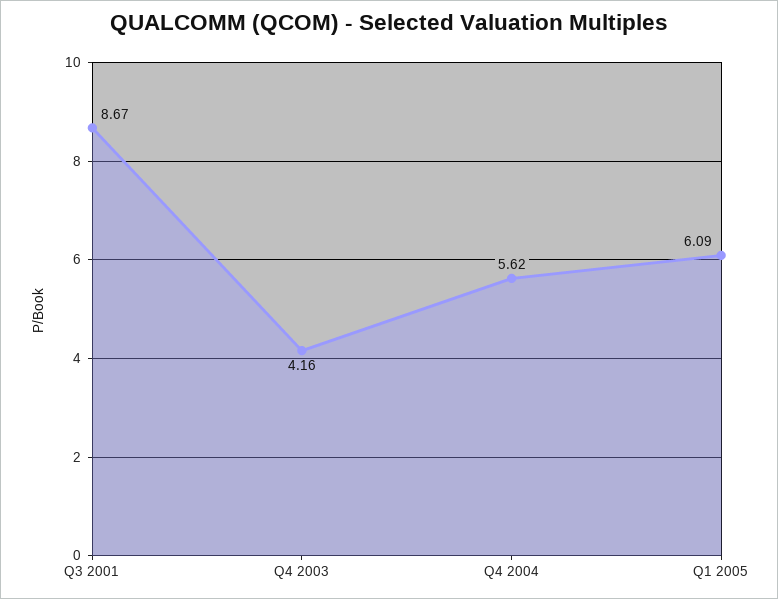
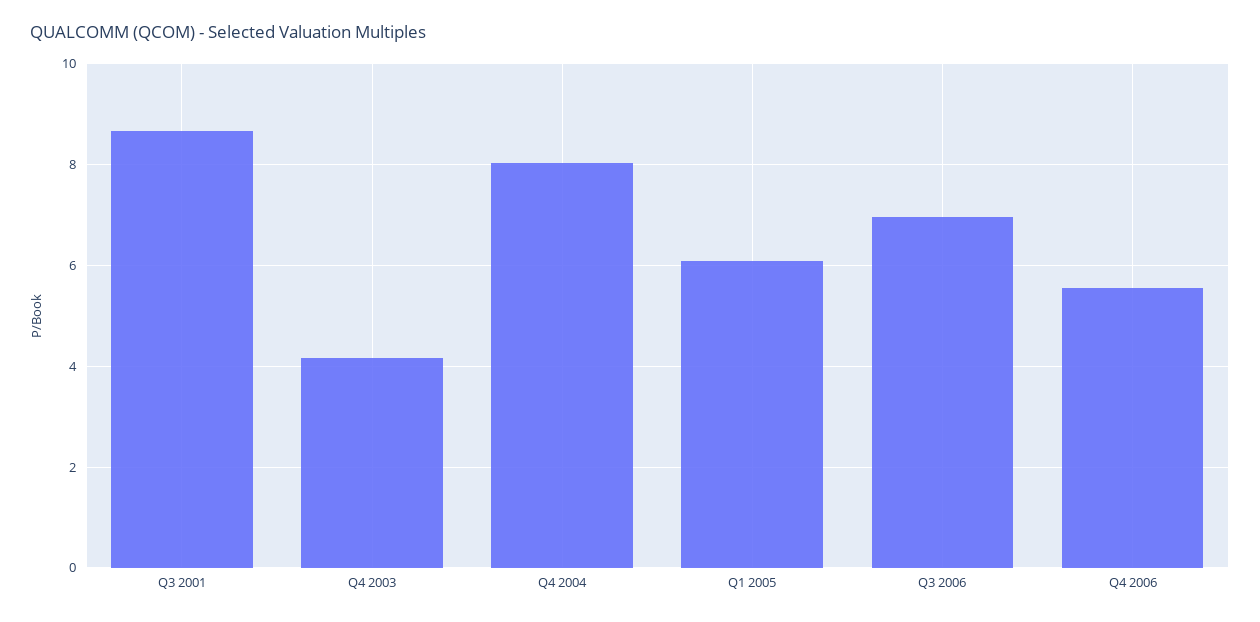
Q4 2004: 5.62 -> 8
Q3 2006: none -> 7
Q4 2006: none -> 5.6

